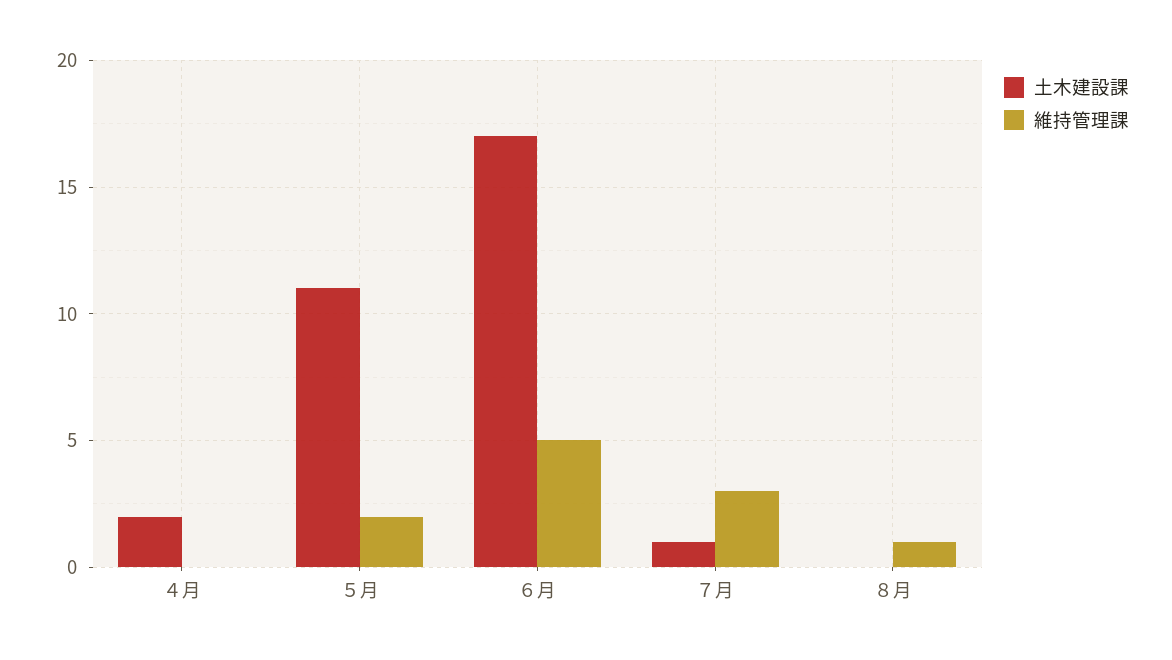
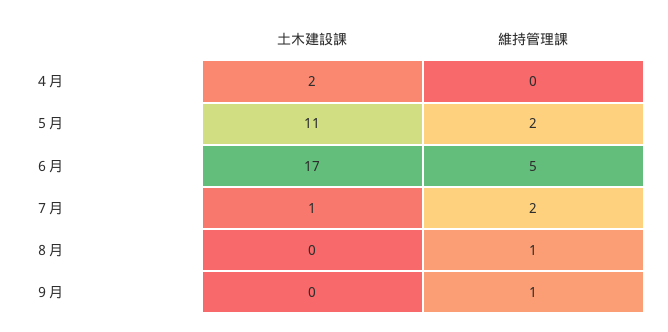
維持管理課, ７月: 3 -> 2
土木建設課, ９月: none -> 0
維持管理課, ９月: none -> 1

